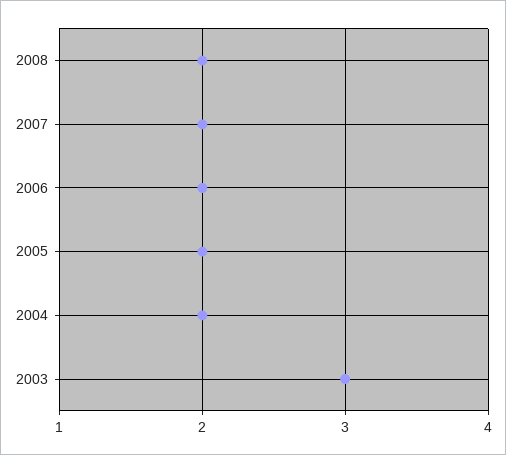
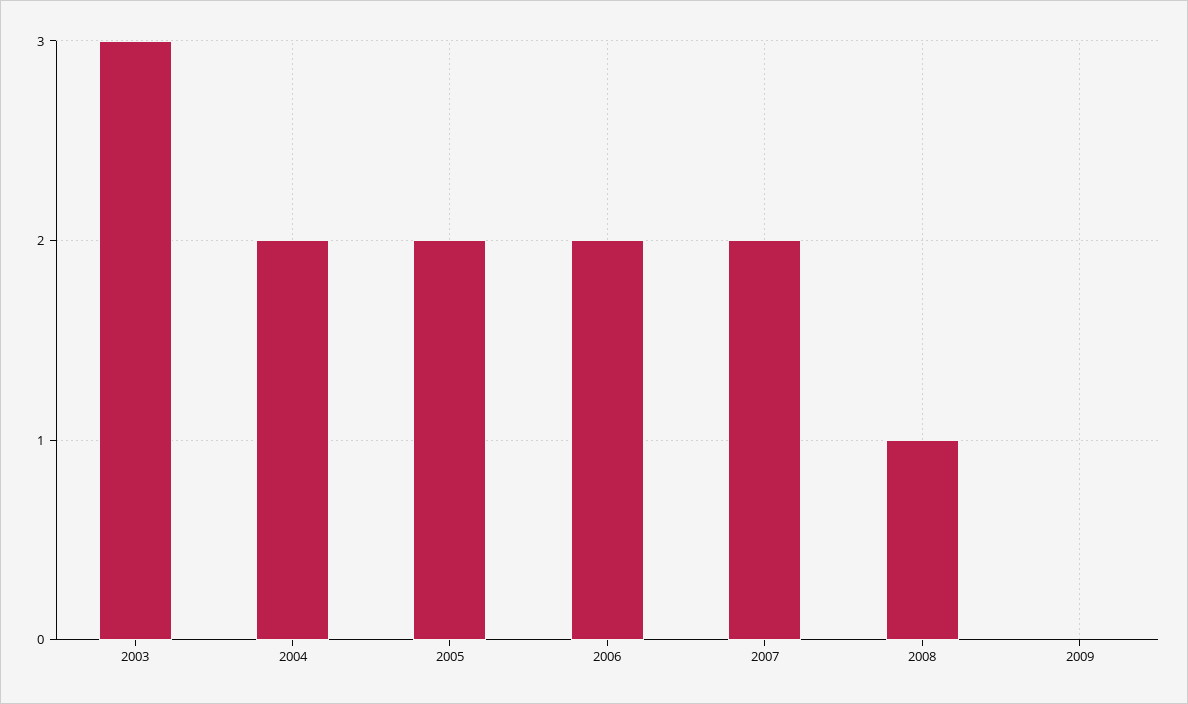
2008: 2 -> 1
2009: none -> 0

